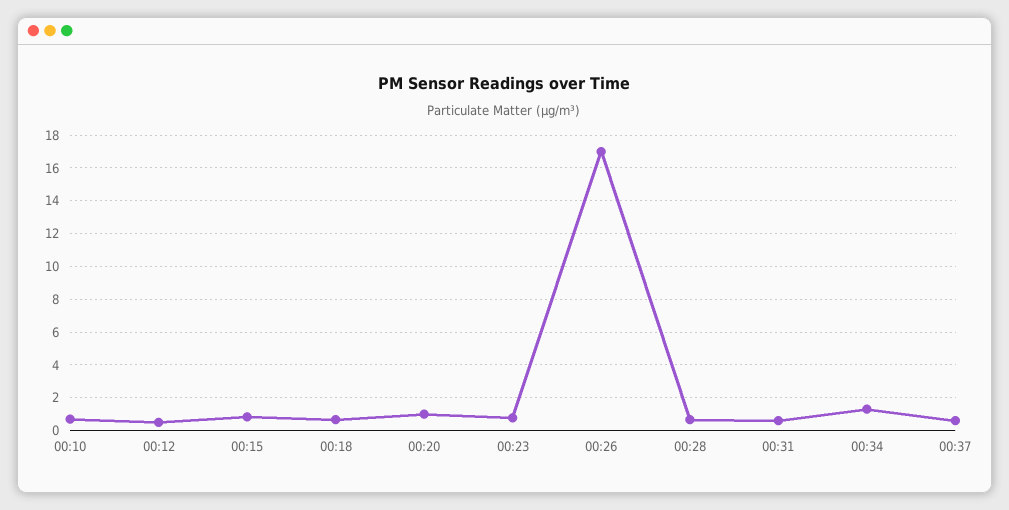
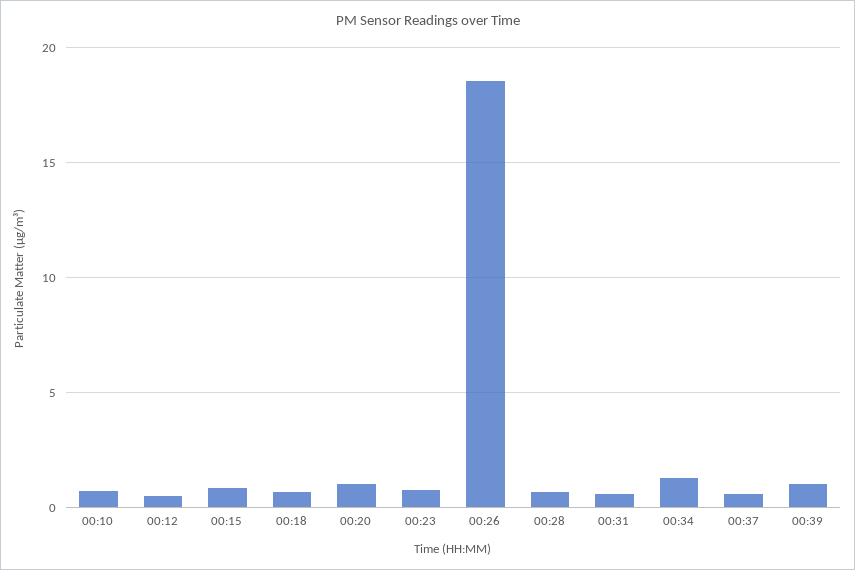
00:26: 17 -> 18.5
00:39: none -> 1

